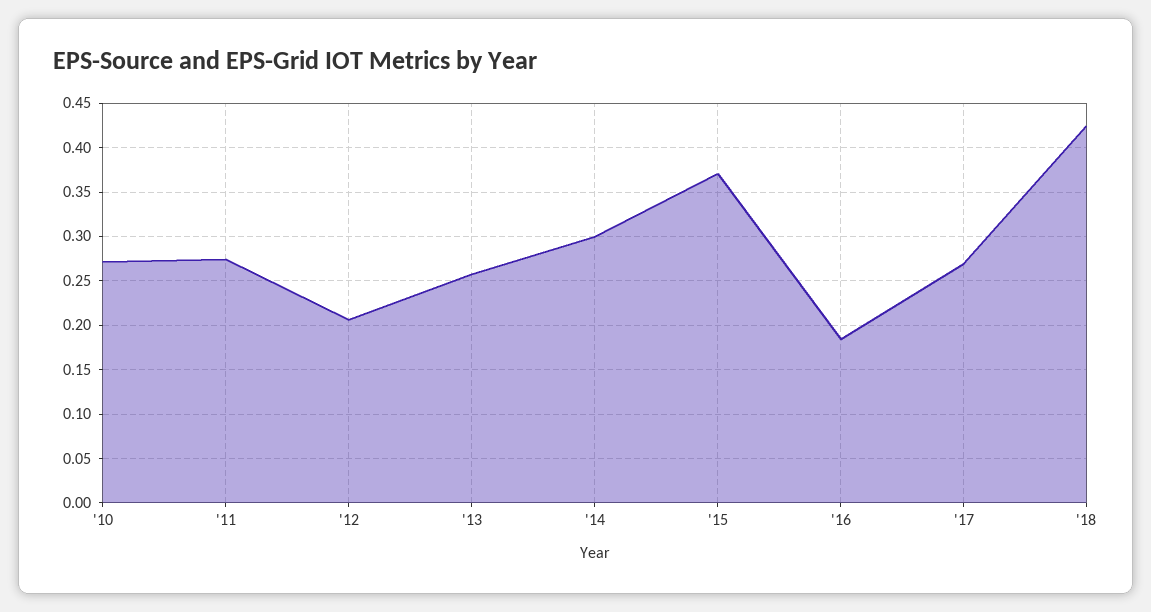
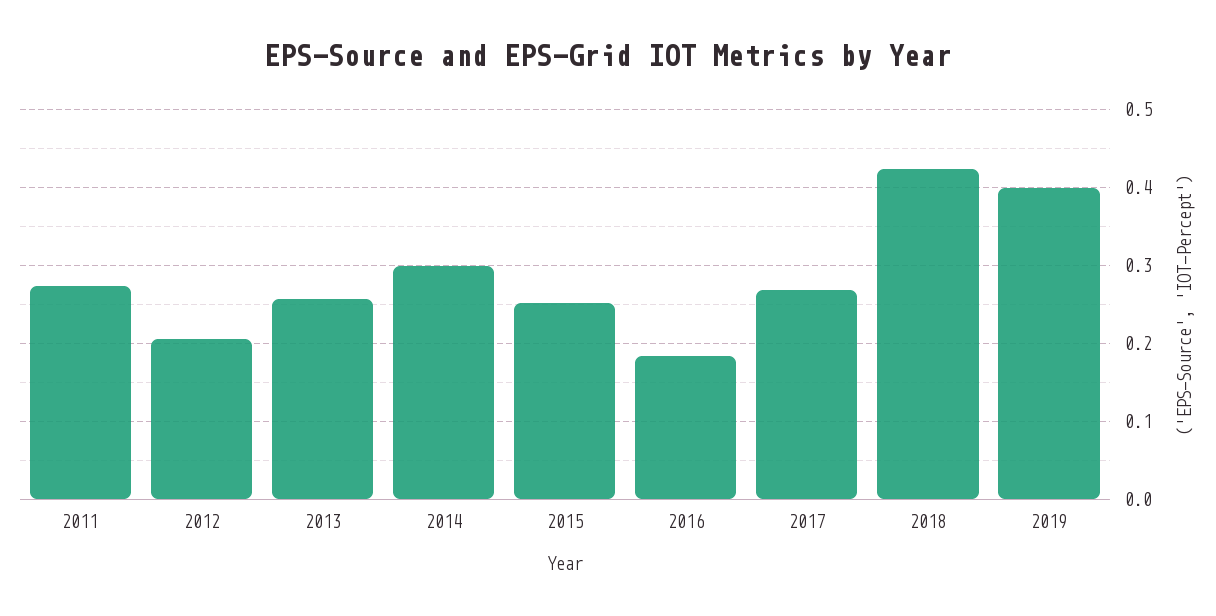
'10: 0.27 -> none
'15: 0.37 -> 0.25
2019: none -> 0.4

